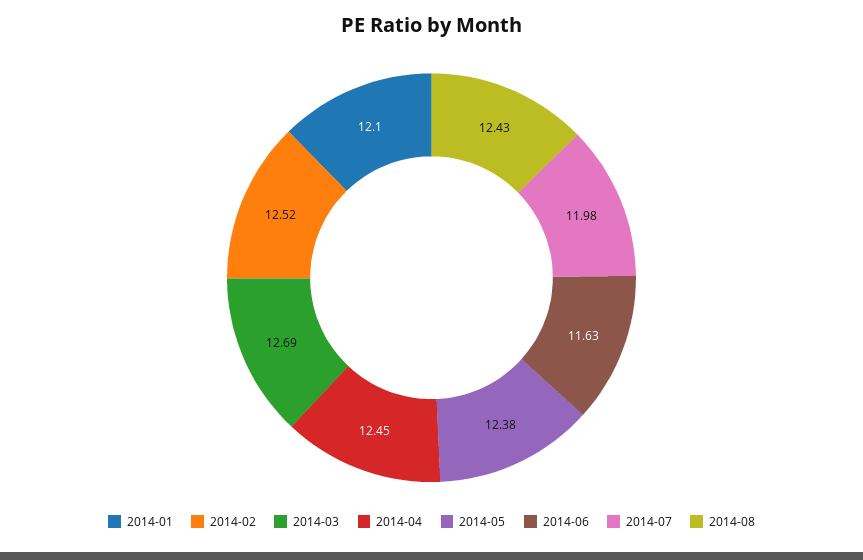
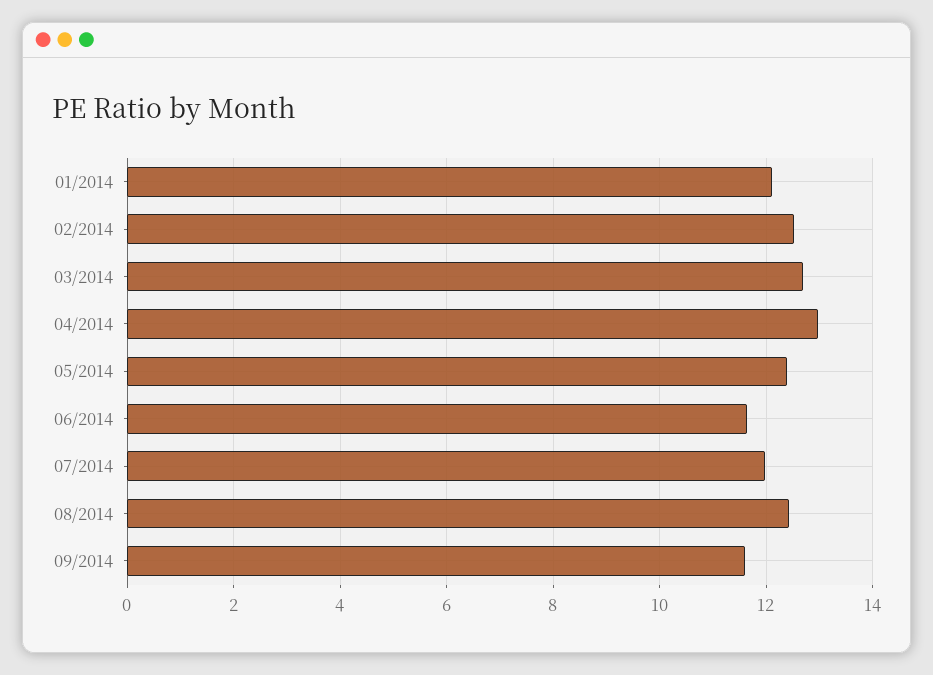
2014-04: 12.45 -> 13
09/2014: none -> 11.6

